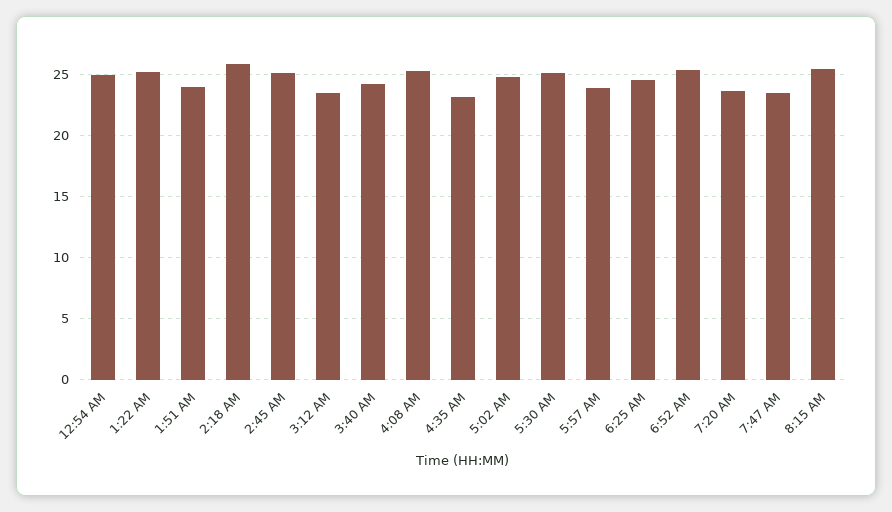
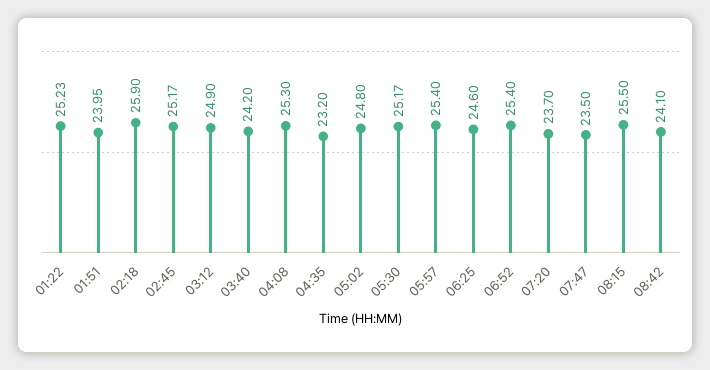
12:54 AM: 25 -> none
3:12 AM: 23.5 -> 24.9
5:57 AM: 24 -> 25.4
08:42: none -> 24.1

